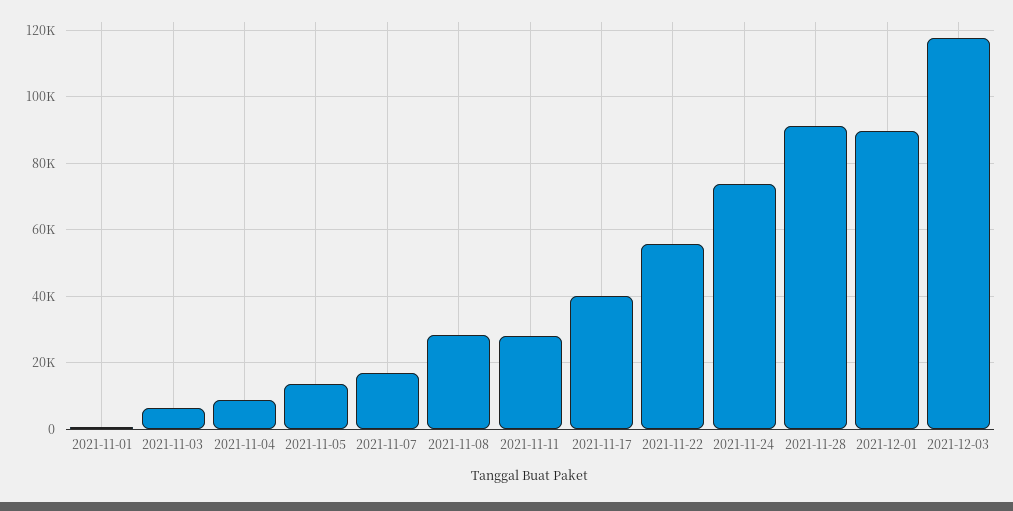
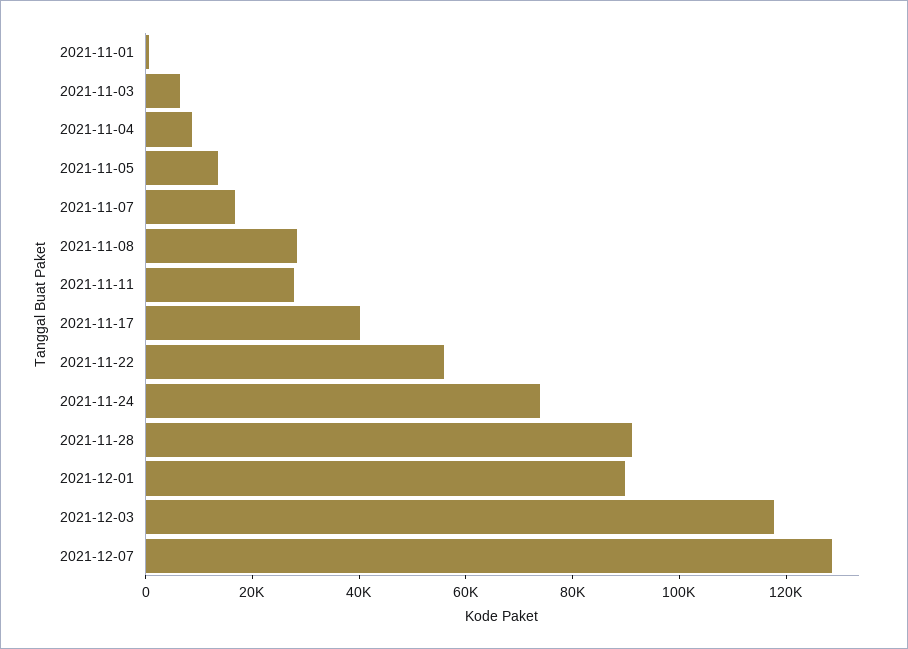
2021-12-07: none -> 130000

